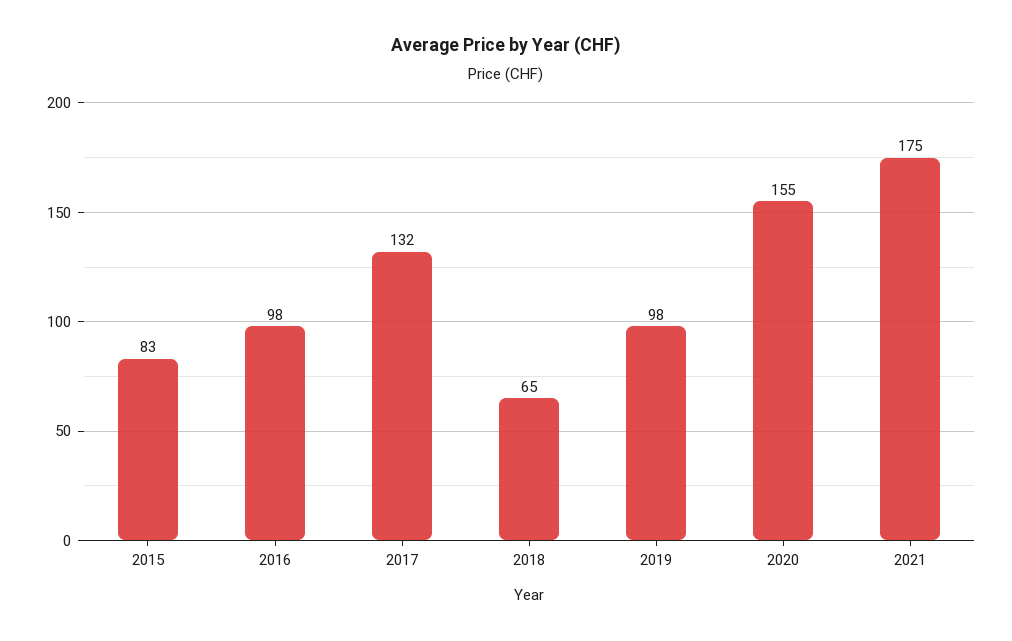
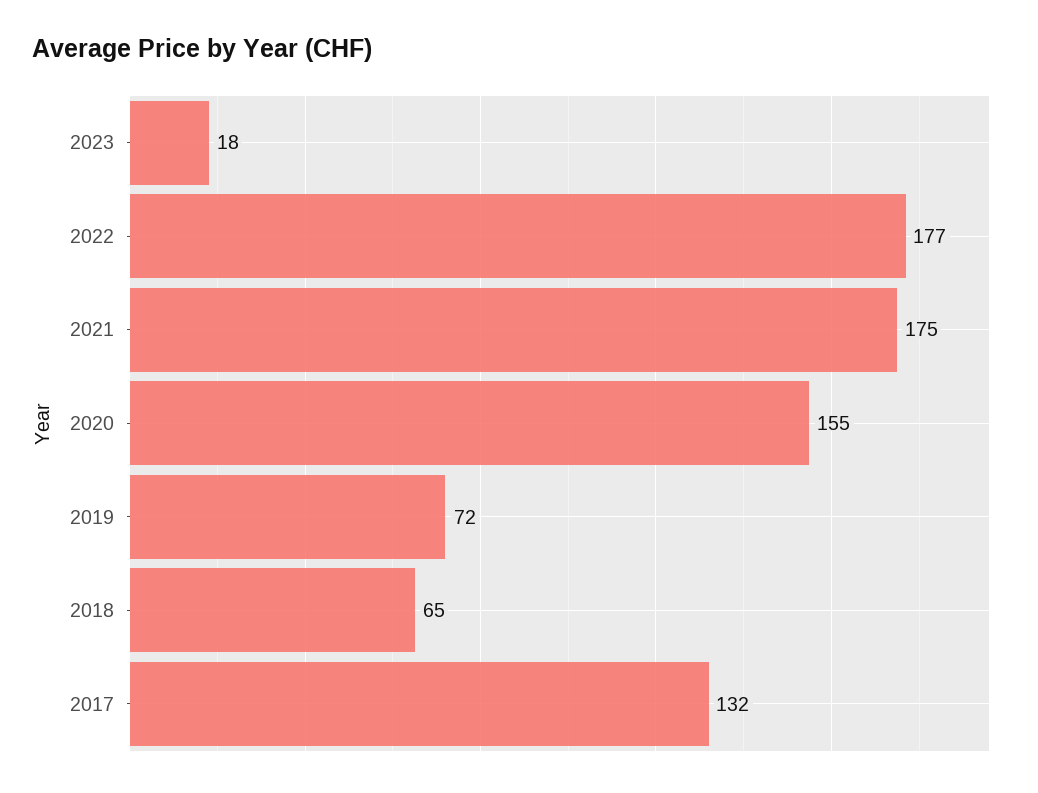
2015: 83 -> none
2016: 98 -> none
2019: 98 -> 72
2023: none -> 18
2022: none -> 177

